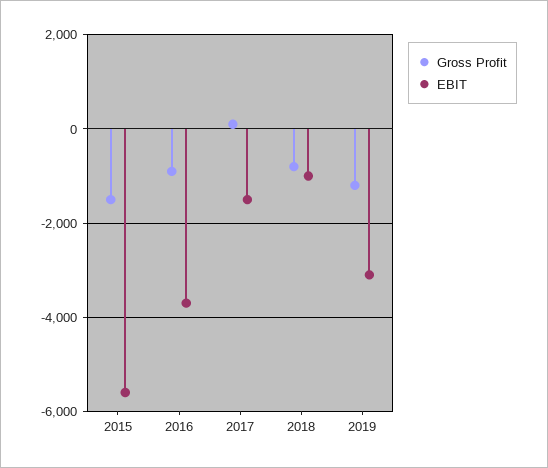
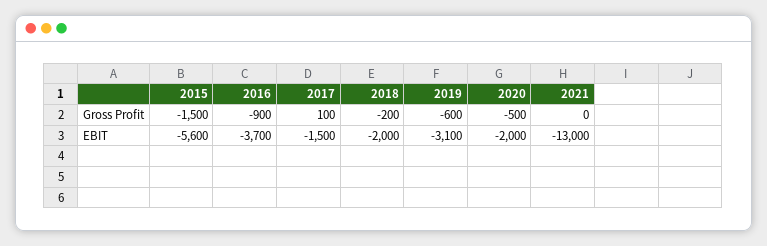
Gross Profit, 2018: -800 -> -200
EBIT, 2018: -1000 -> -2000
Gross Profit, 2019: -1200 -> -600
Gross Profit, 2020: none -> -500
Gross Profit, 2021: none -> 0
EBIT, 2020: none -> -2000
EBIT, 2021: none -> -13000

